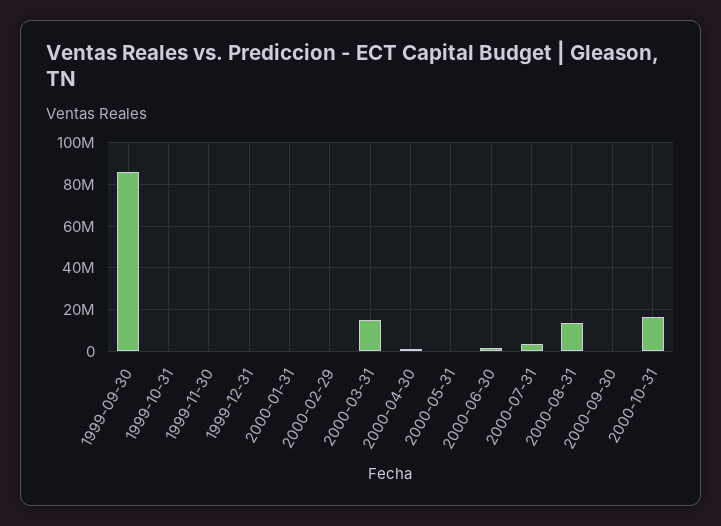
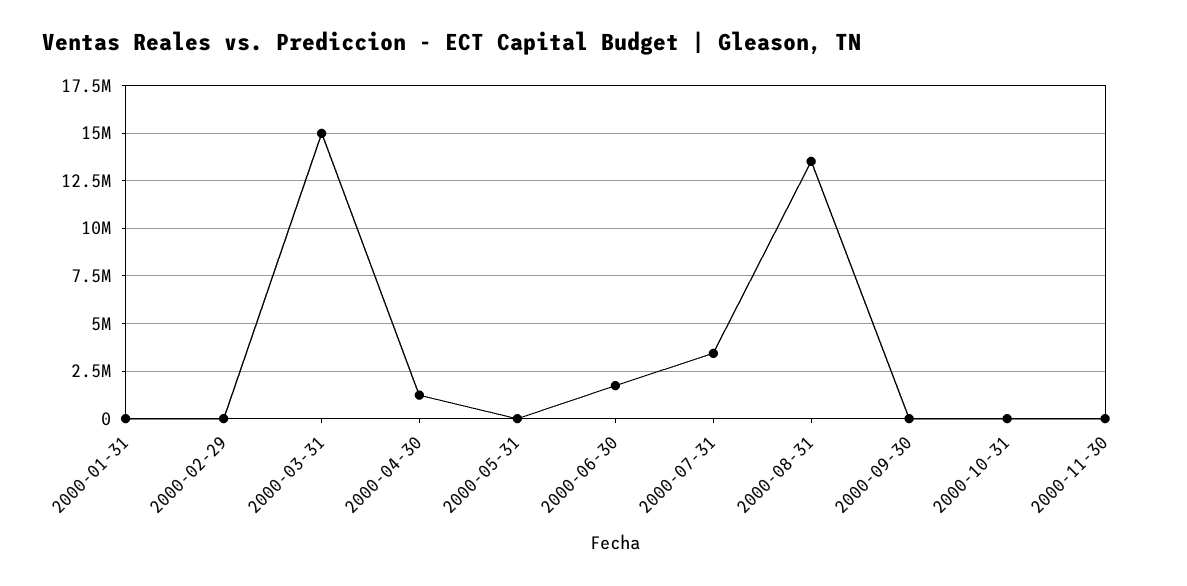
1999-09-30: 85000000 -> none
1999-10-31: 0 -> none
1999-11-30: 0 -> none
1999-12-31: 0 -> none
2000-10-31: 15000000 -> 0
2000-11-30: none -> 0

